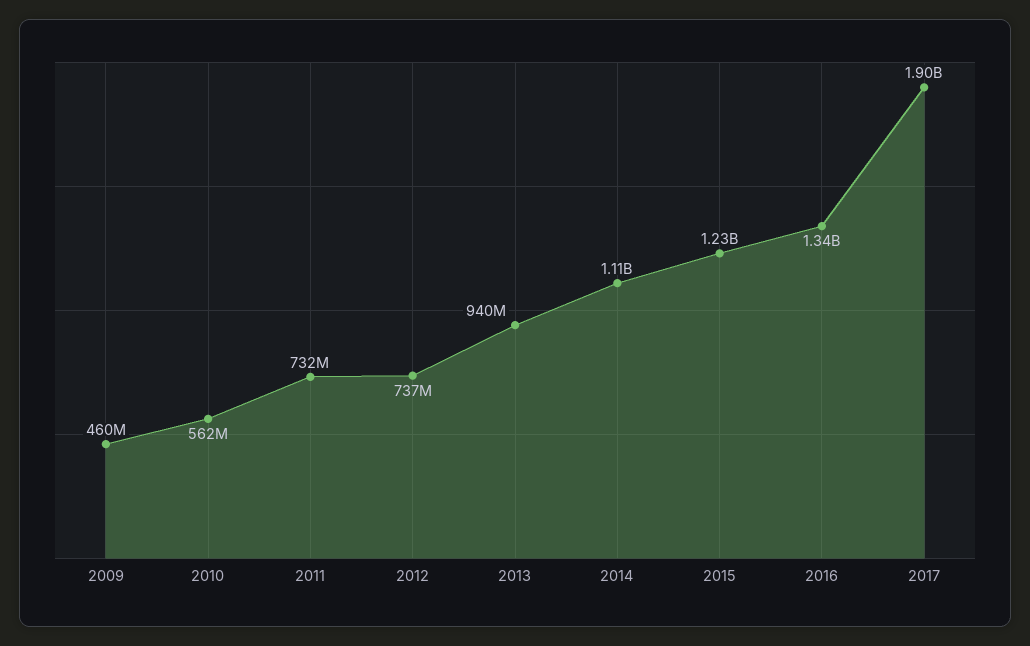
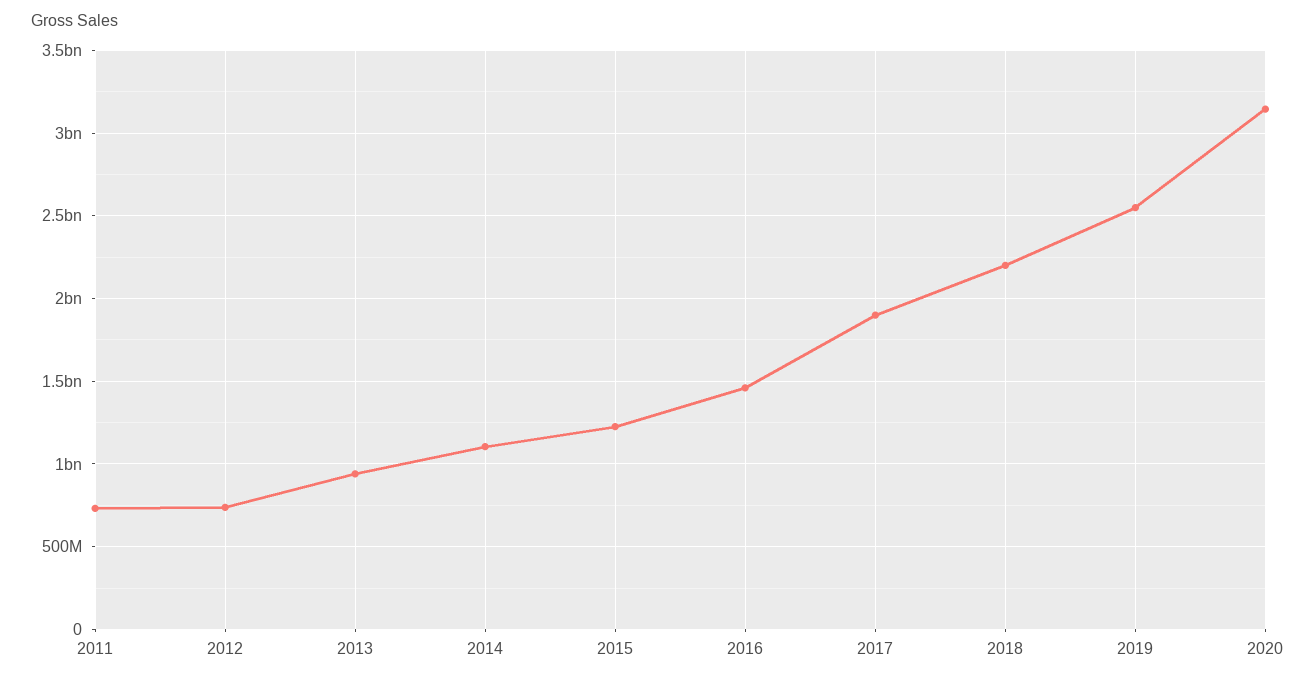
2009: 460000000 -> none
2010: 562000000 -> none
2016: 1340000000 -> 1450000000
2018: none -> 2200000000
2019: none -> 2550000000
2020: none -> 3150000000

